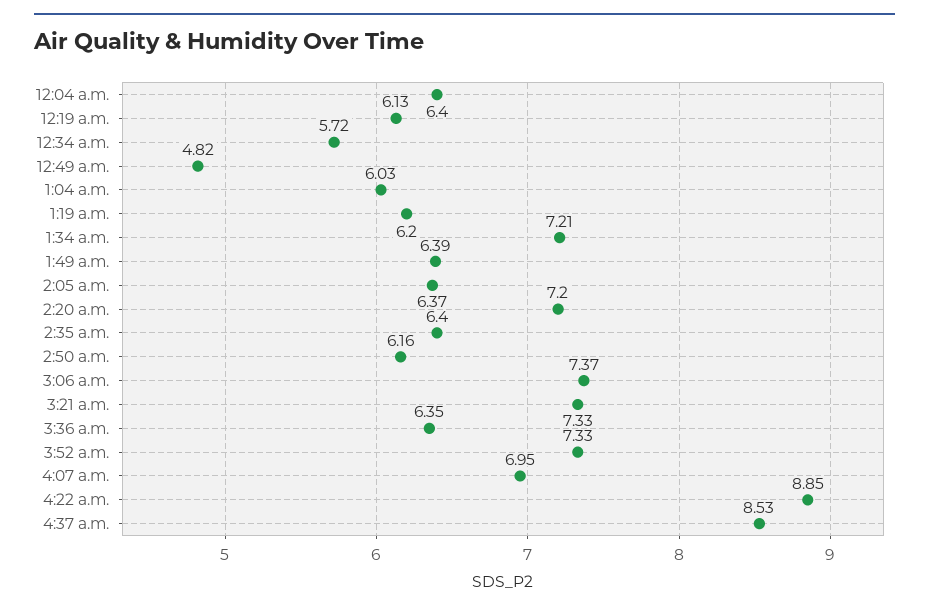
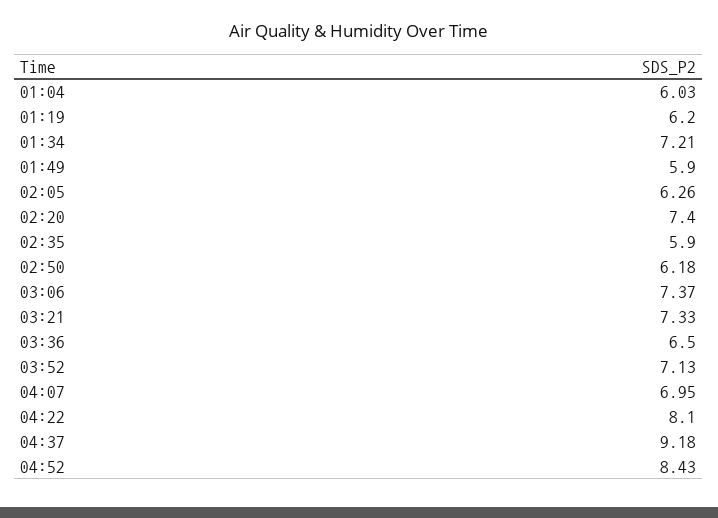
12:04 a.m.: 6.4 -> none
12:19 a.m.: 6.13 -> none
12:34 a.m.: 5.72 -> none
12:49 a.m.: 4.82 -> none
1:49 a.m.: 6.39 -> 5.9
2:05 a.m.: 6.37 -> 6.26
2:20 a.m.: 7.2 -> 7.4
2:35 a.m.: 6.4 -> 5.9
2:50 a.m.: 6.16 -> 6.18
3:36 a.m.: 6.35 -> 6.5
3:52 a.m.: 7.33 -> 7.13
4:22 a.m.: 8.85 -> 8.1
4:37 a.m.: 8.53 -> 9.18
04:52: none -> 8.43

